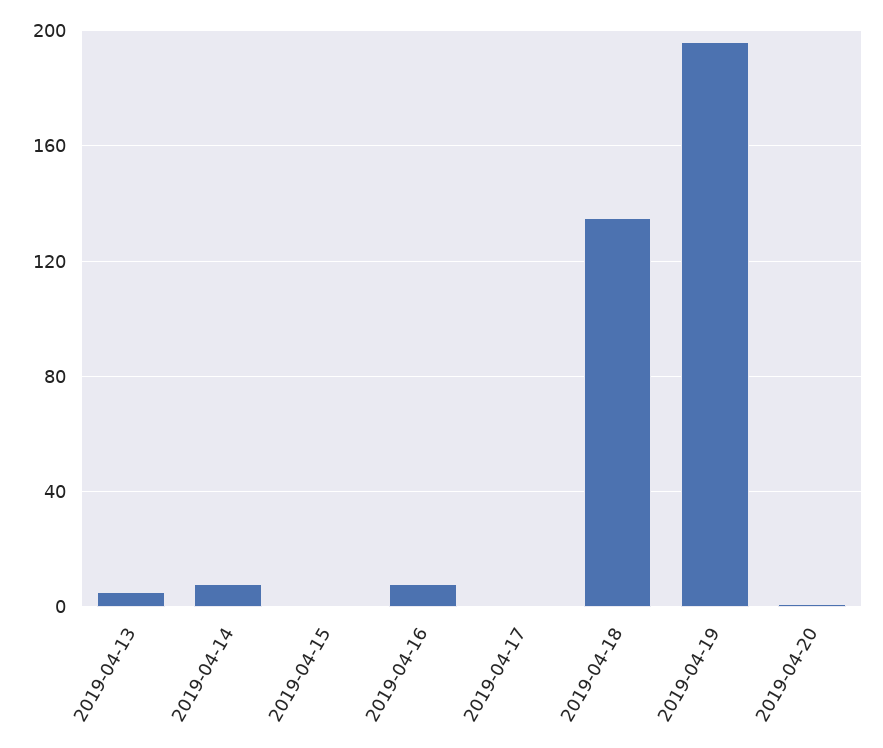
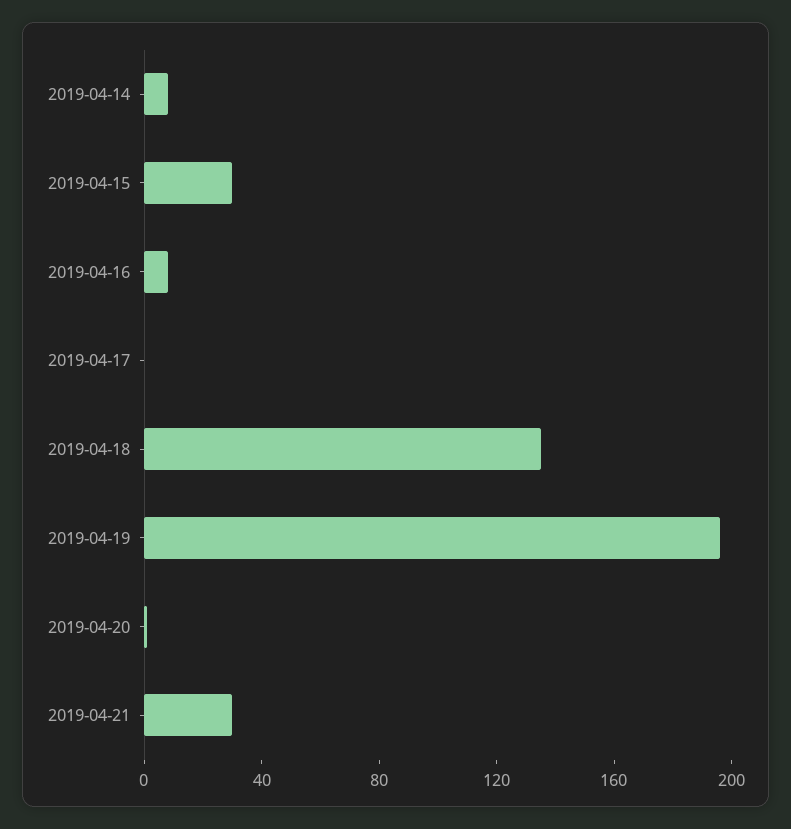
2019-04-13: 5 -> none
2019-04-15: 0 -> 30
2019-04-21: none -> 30

